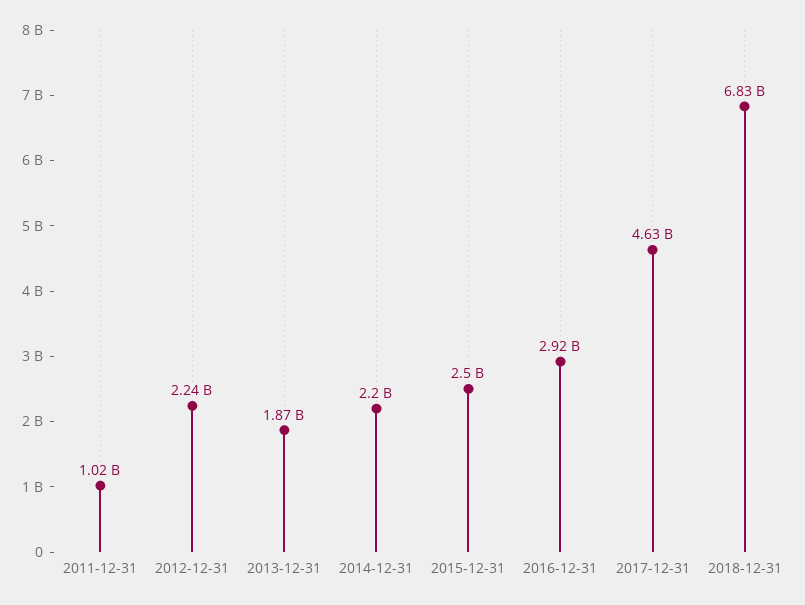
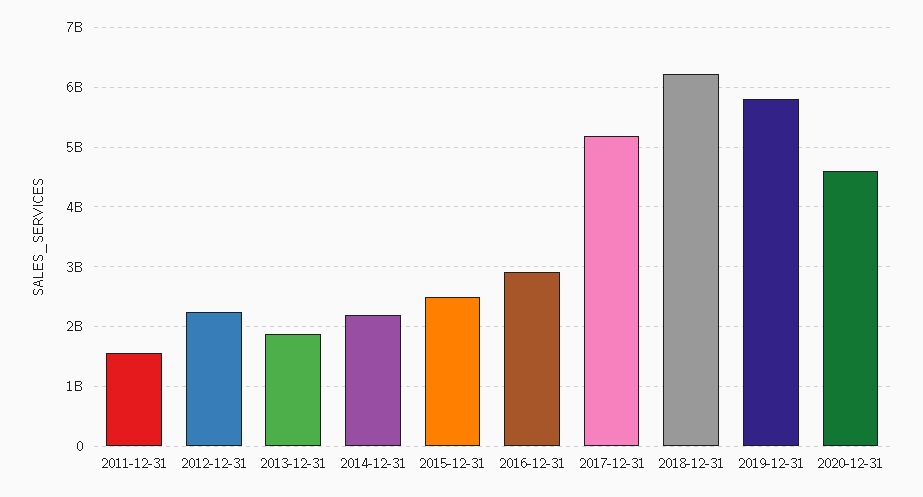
2011-12-31: 1020000000 -> 1600000000
2017-12-31: 4630000000 -> 5200000000
2018-12-31: 6830000000 -> 6200000000
2019-12-31: none -> 5800000000
2020-12-31: none -> 4600000000

